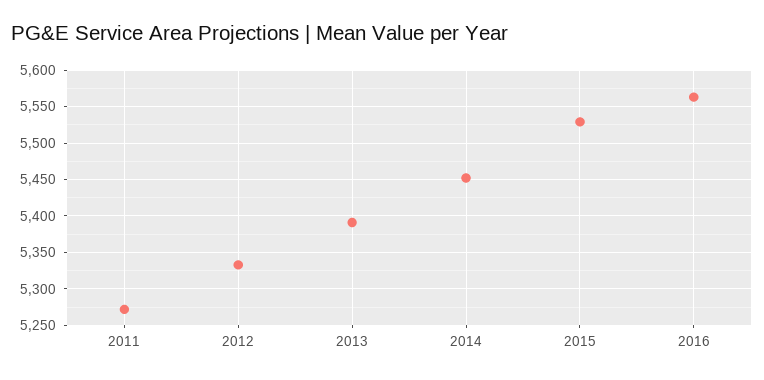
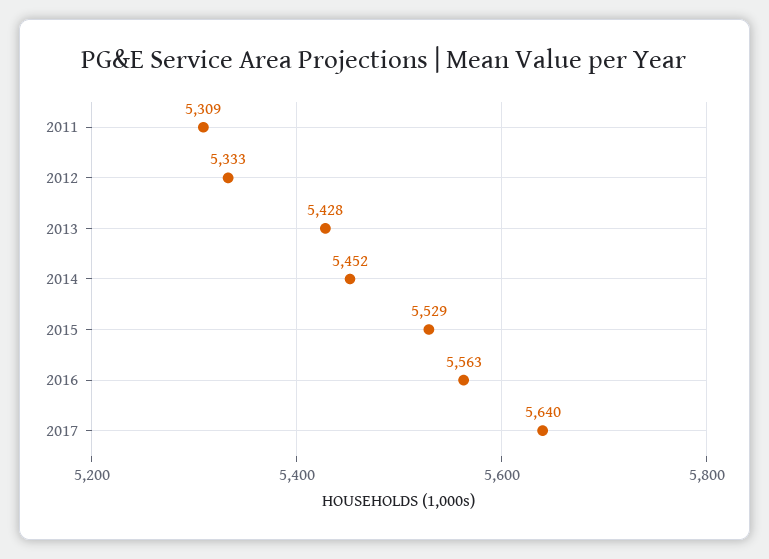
2011: 5270 -> 5309
2013: 5390 -> 5428
2017: none -> 5640

